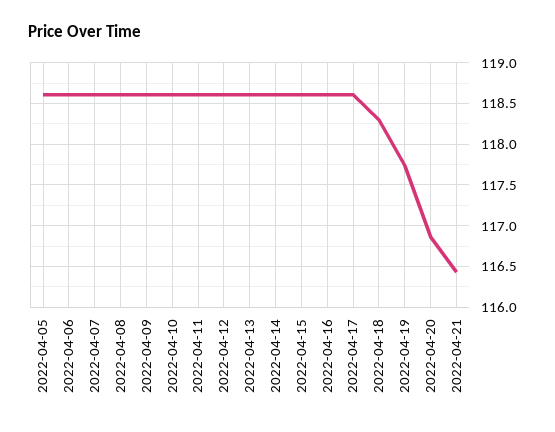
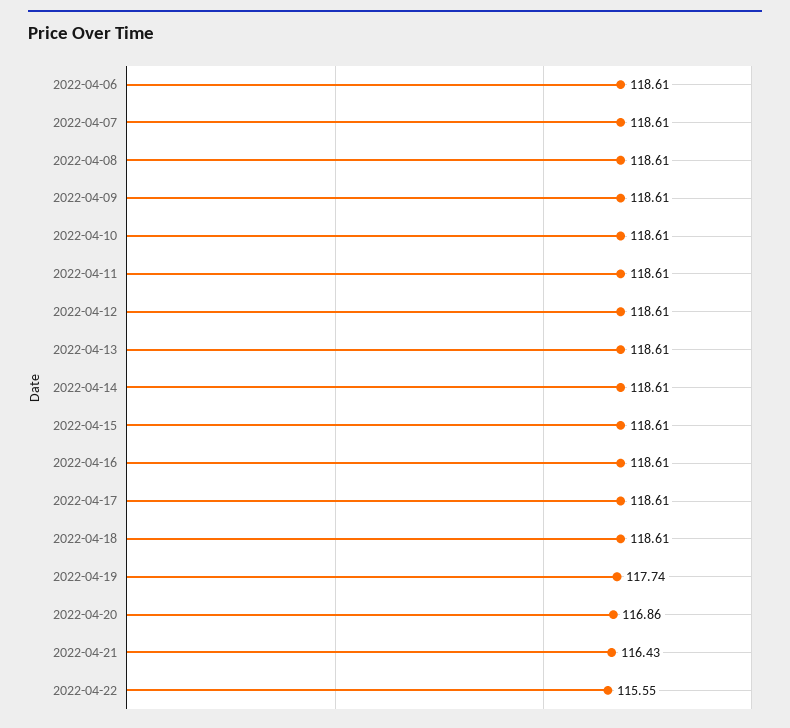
2022-04-05: 118.6 -> none
2022-04-18: 118.3 -> 118.61
2022-04-22: none -> 115.55

